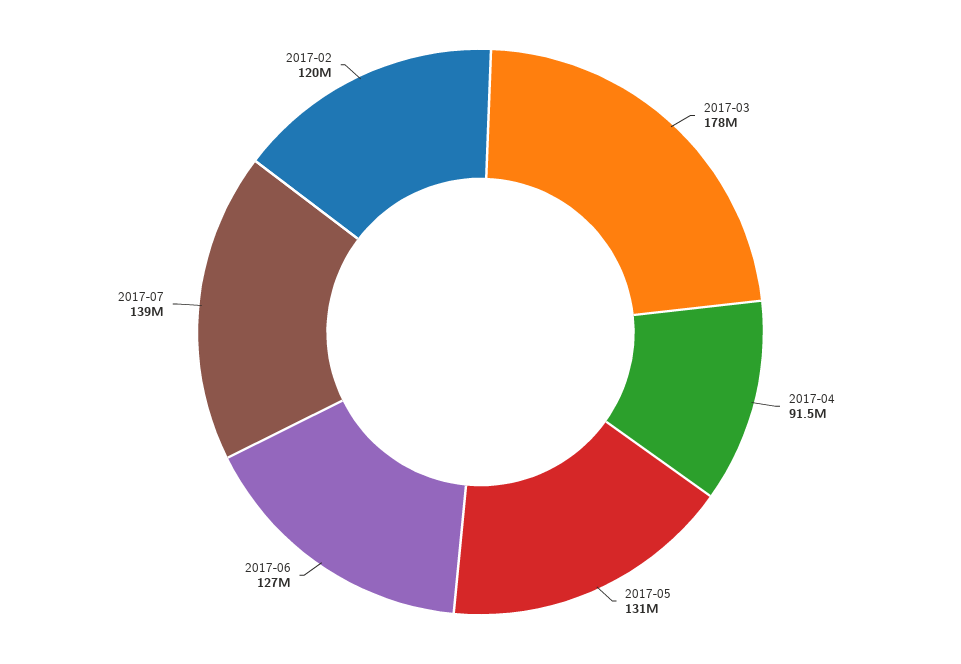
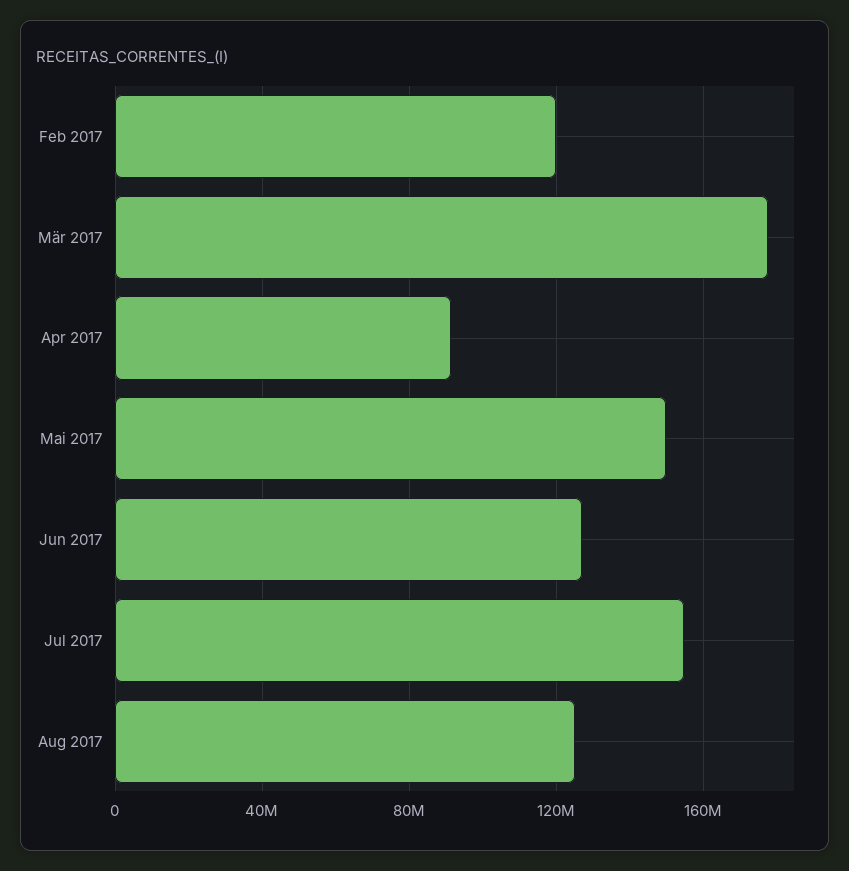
2017-05: 131000000 -> 150000000
2017-07: 139000000 -> 155000000
Aug 2017: none -> 125000000

